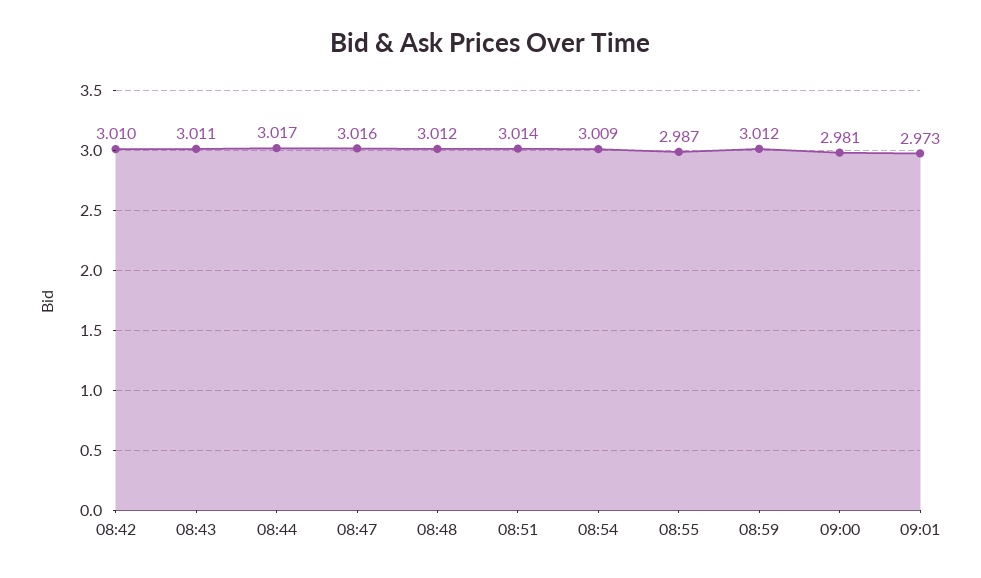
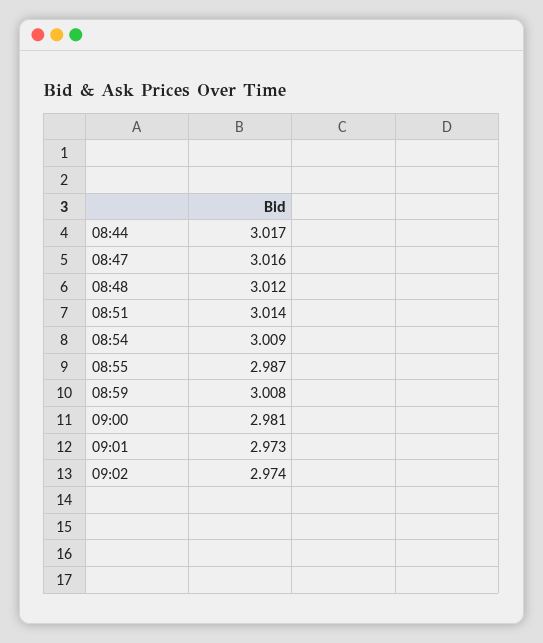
08:42: 3.01 -> none
08:43: 3.011 -> none
08:59: 3.012 -> 3.008
09:02: none -> 2.974

